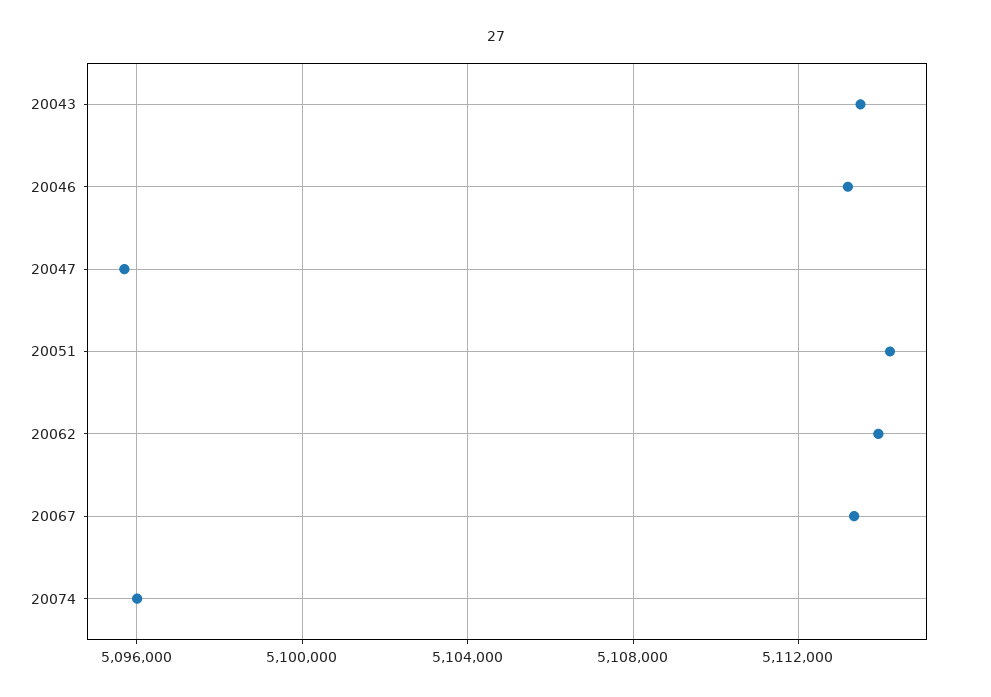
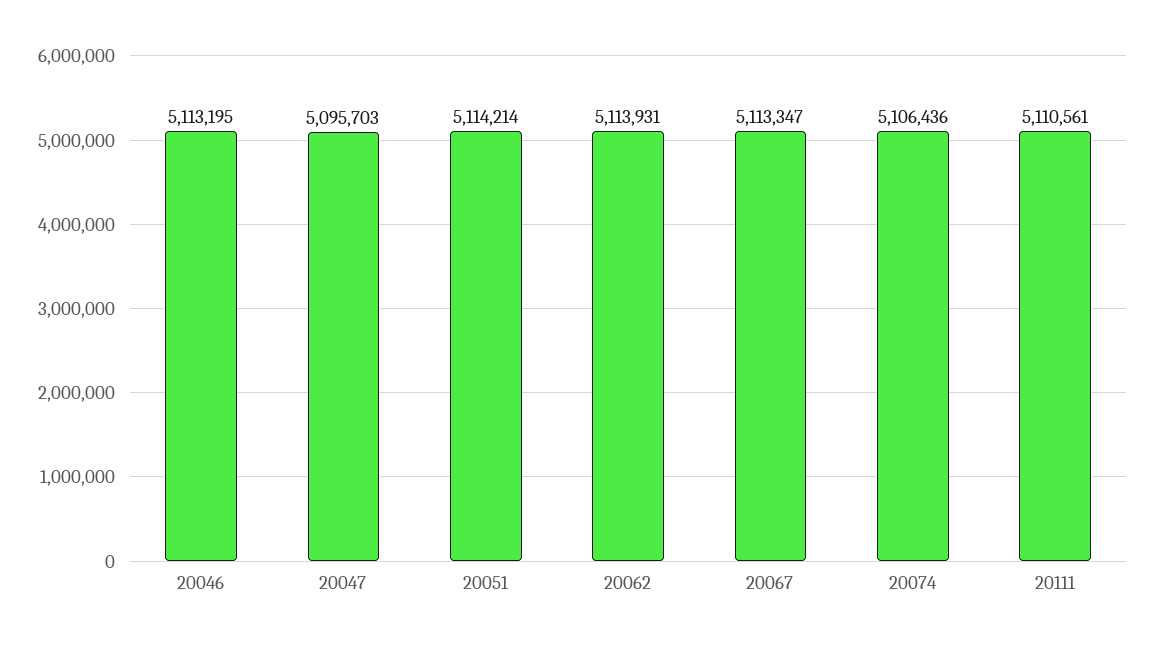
20043: 5113500 -> none
20074: 5096000 -> 5106436
20111: none -> 5110561

